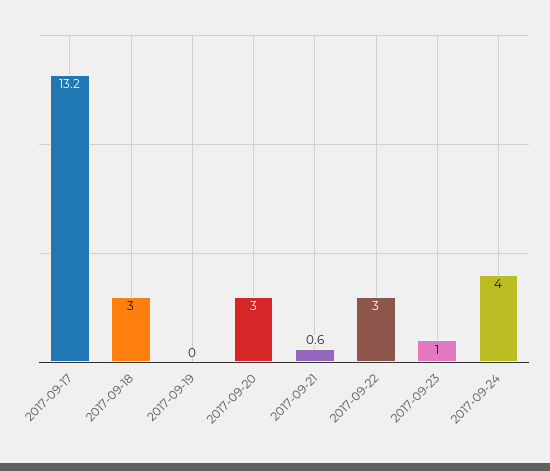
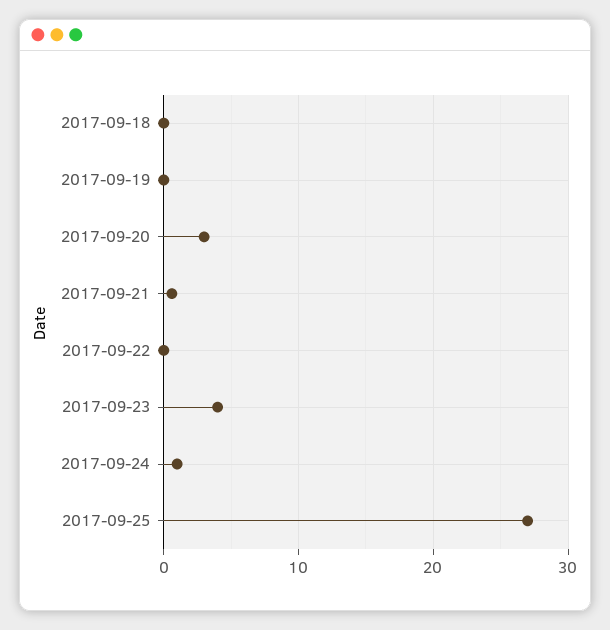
2017-09-17: 13.2 -> none
2017-09-18: 3 -> 0
2017-09-22: 3 -> 0
2017-09-23: 1 -> 4
2017-09-24: 4 -> 1
2017-09-25: none -> 27

